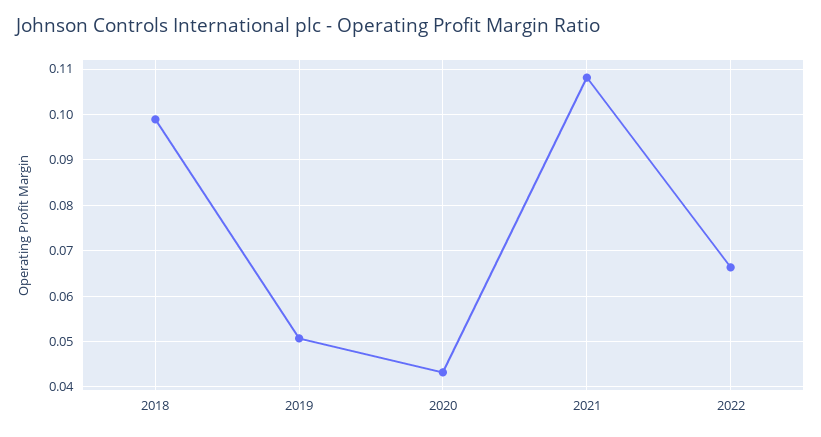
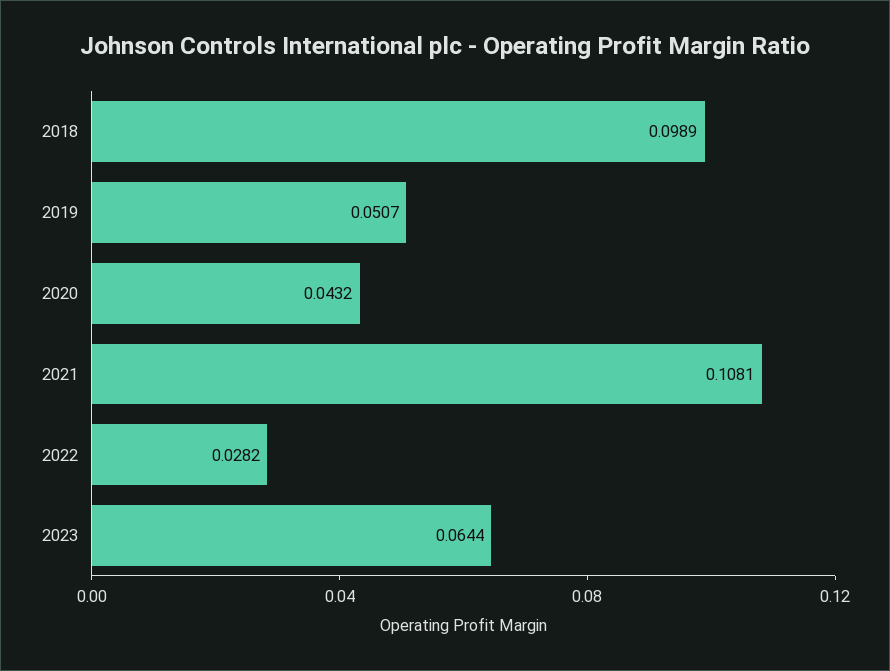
2022: 0.066 -> 0.0282
2023: none -> 0.0644

